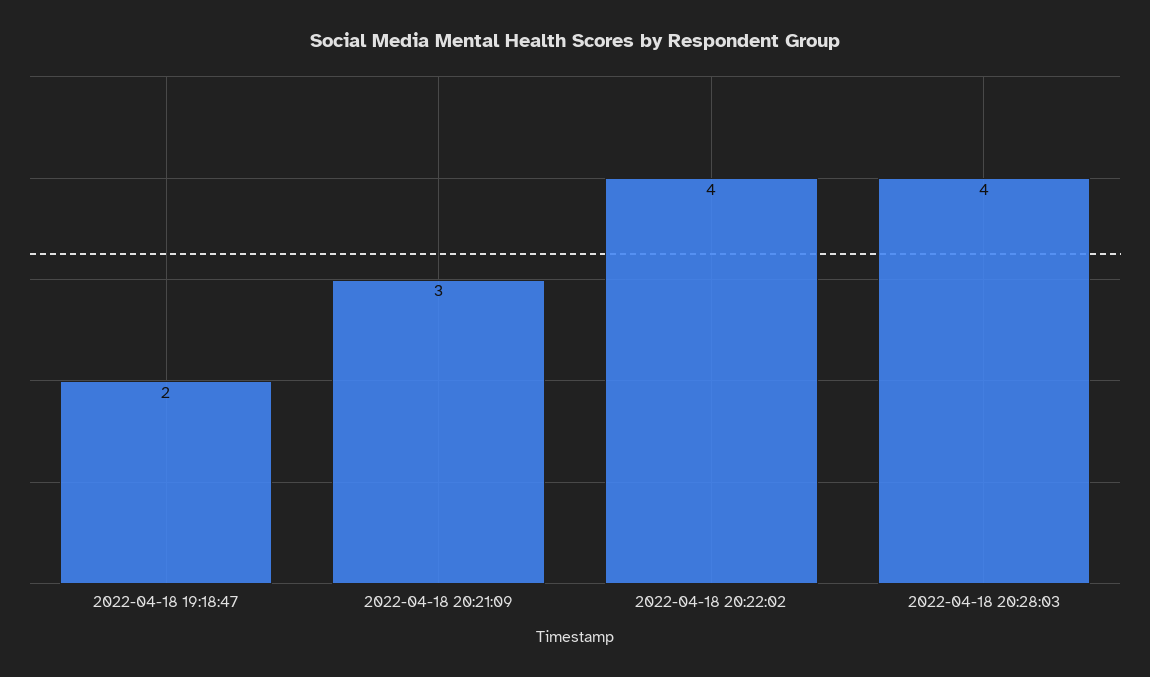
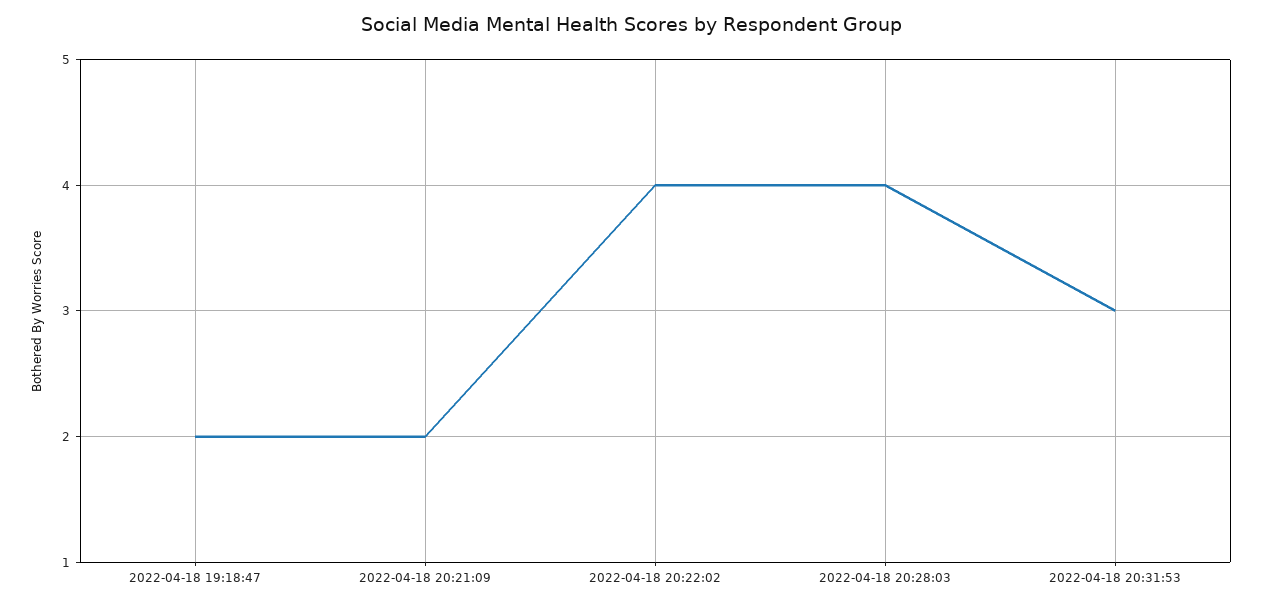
2022-04-18 20:21:09: 3 -> 2
2022-04-18 20:31:53: none -> 3

